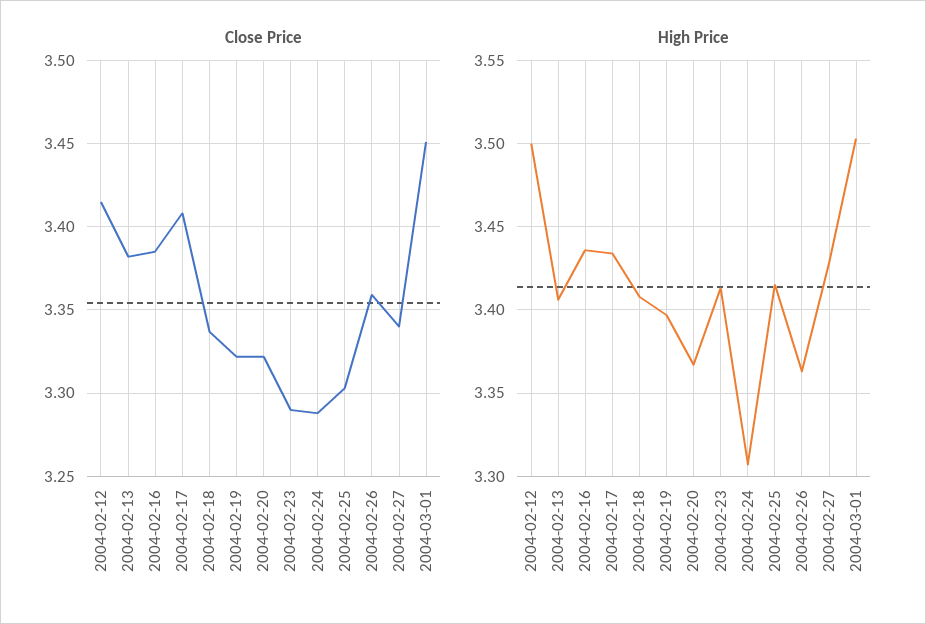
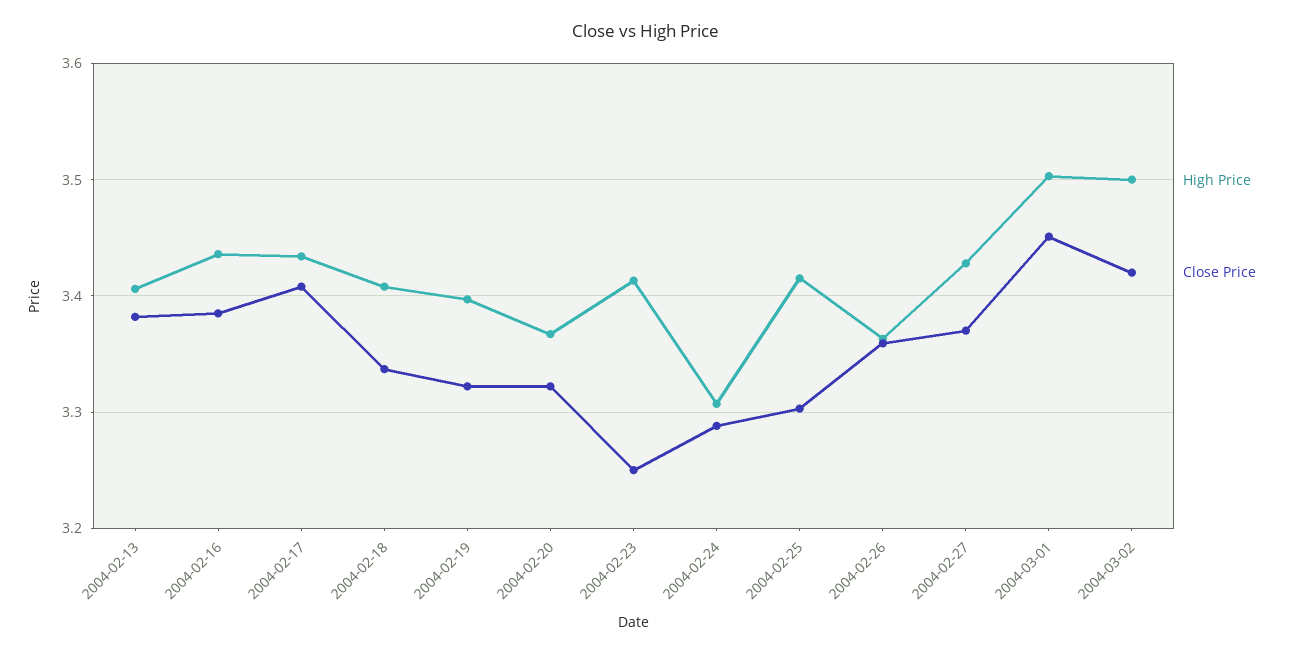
Close Price, 2004-02-12: 3.415 -> none
Close Price, 2004-02-23: 3.29 -> 3.25
Close Price, 2004-02-27: 3.34 -> 3.37
High Price, 2004-02-12: 3.5 -> none
High Price, 2004-03-02: none -> 3.5
Close Price, 2004-03-02: none -> 3.42

